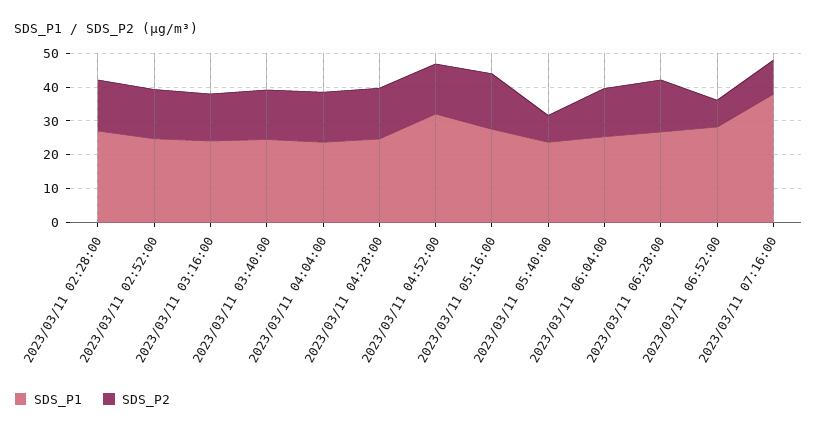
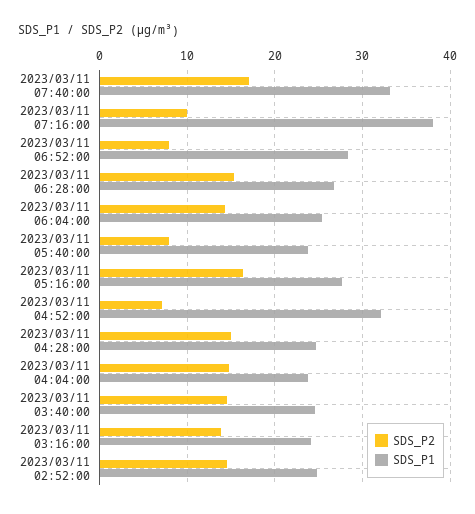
SDS_P1, 2023/03/11 02:28:00: 27.5 -> none
SDS_P2, 2023/03/11 02:28:00: 15 -> none
SDS_P2, 2023/03/11 04:52:00: 15 -> 7
SDS_P2, 2023/03/11 07:40:00: none -> 17
SDS_P1, 2023/03/11 07:40:00: none -> 33

